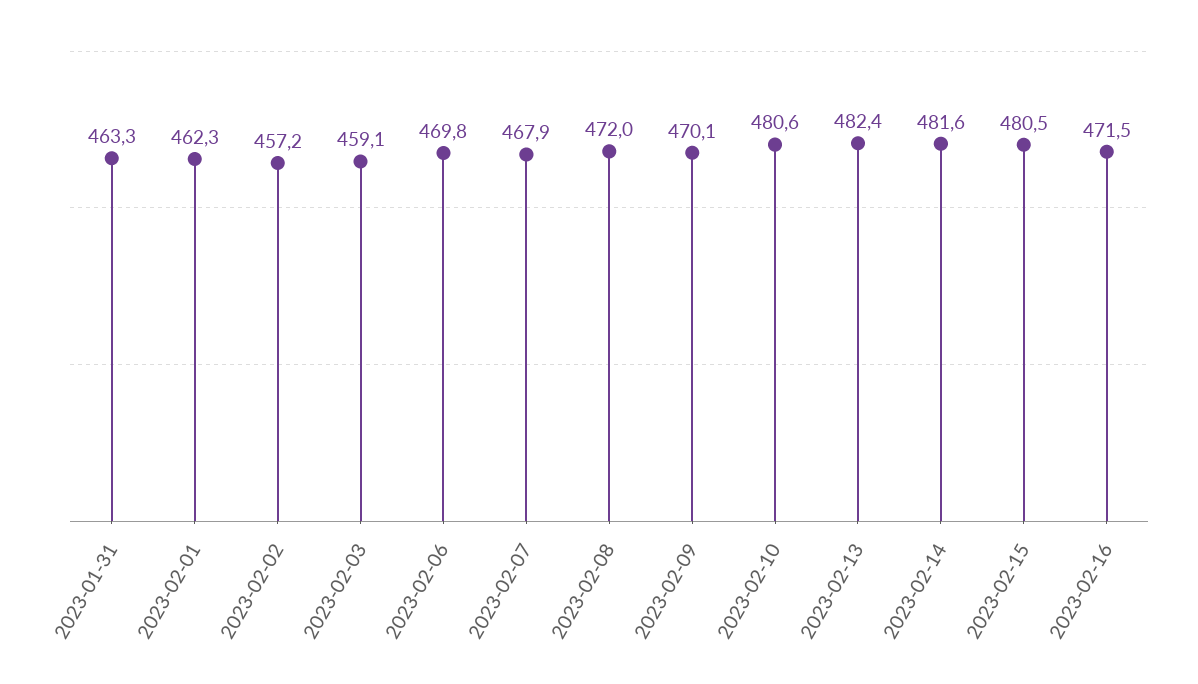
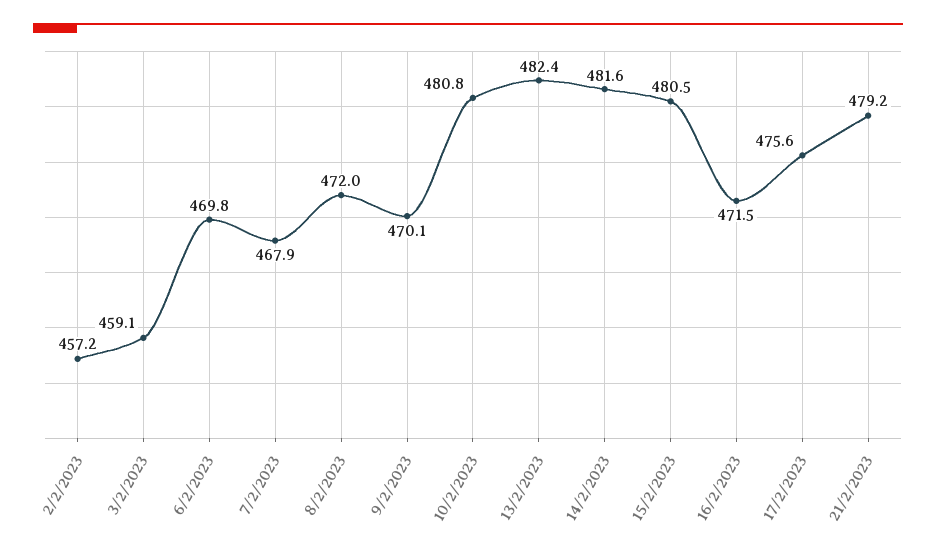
2023-01-31: 463.3 -> none
2023-02-01: 462.3 -> none
2023-02-10: 480.6 -> 480.8
17/2/2023: none -> 475.6
21/2/2023: none -> 479.2

